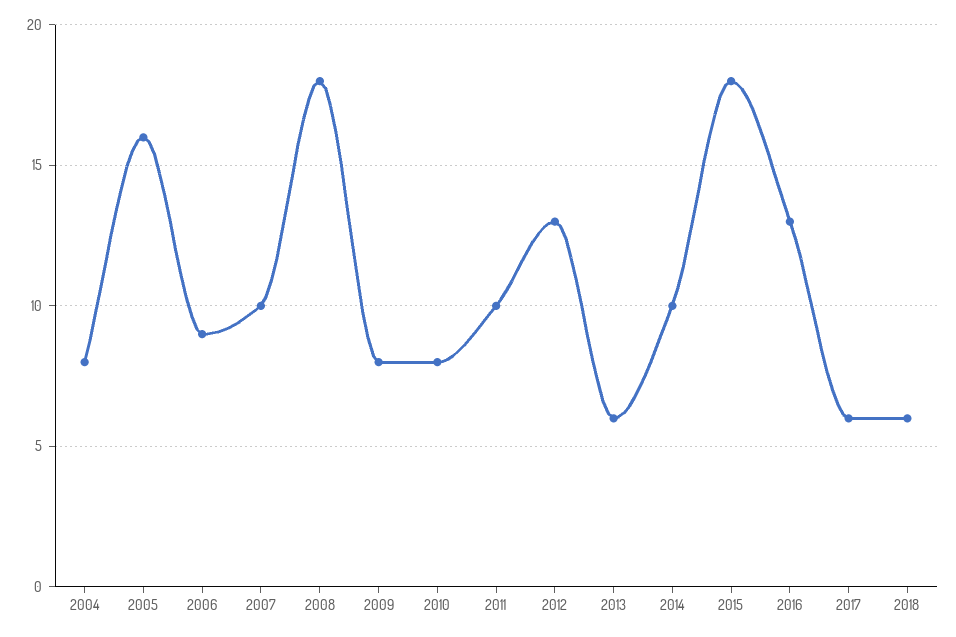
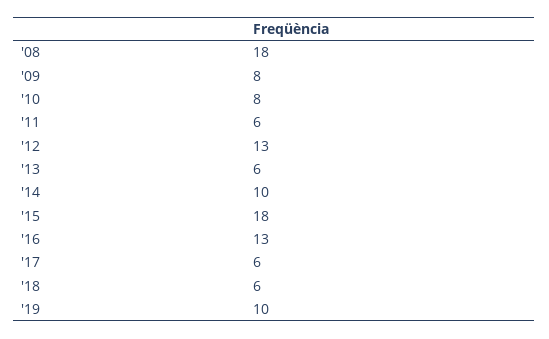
2004: 8 -> none
2005: 16 -> none
2006: 9 -> none
2007: 10 -> none
2011: 10 -> 6
'19: none -> 10

